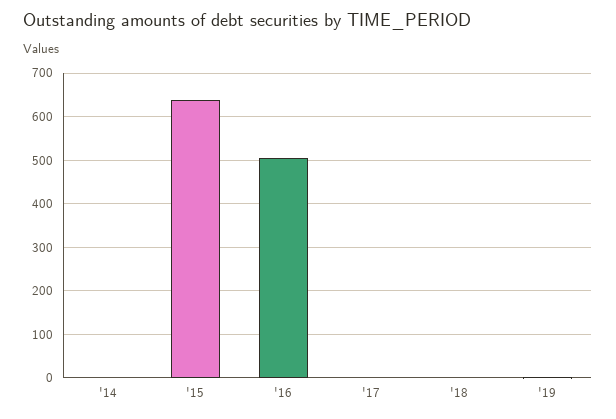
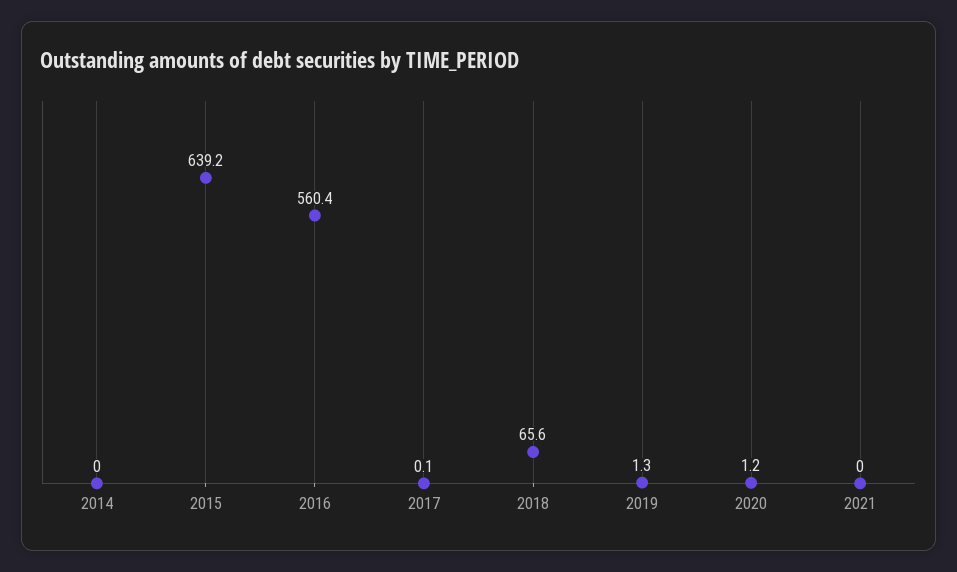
'16: 500 -> 560.4
'18: 0 -> 65.6
2020: none -> 1.2
2021: none -> 0

